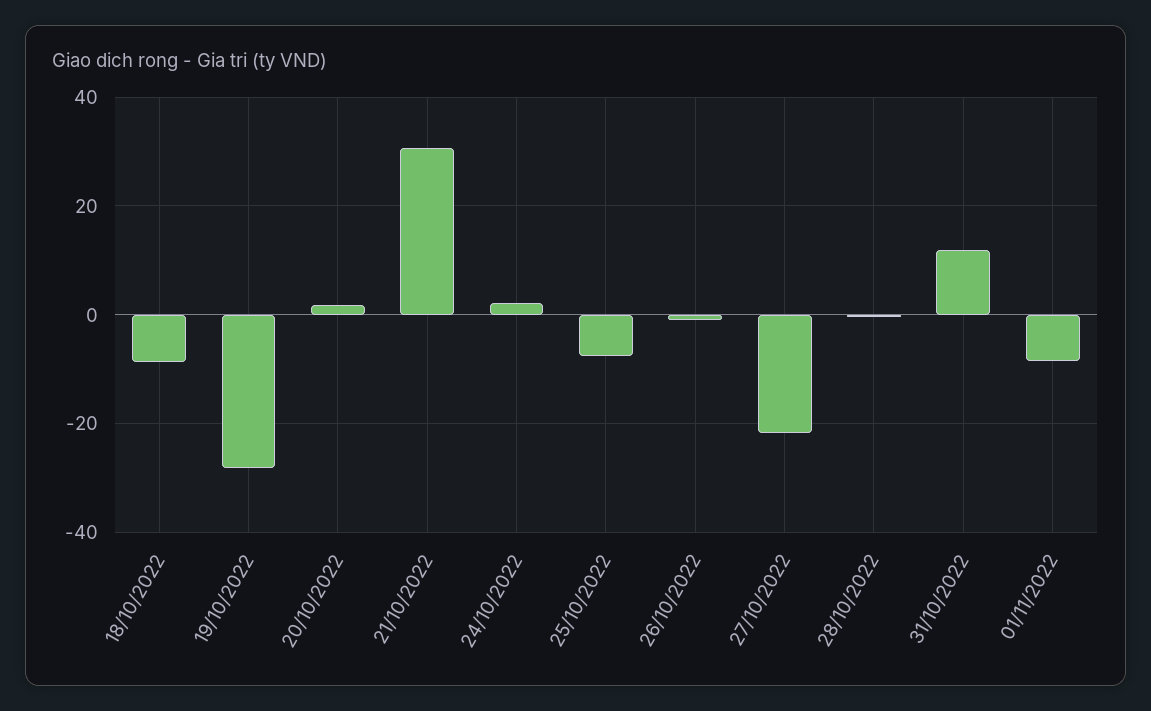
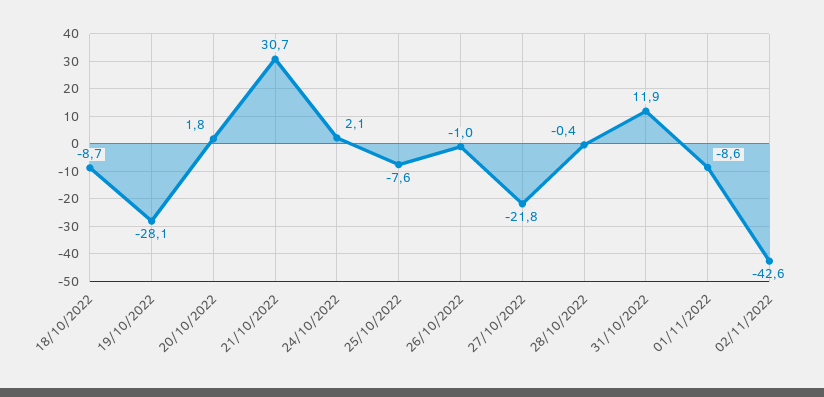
02/11/2022: none -> -42.6

